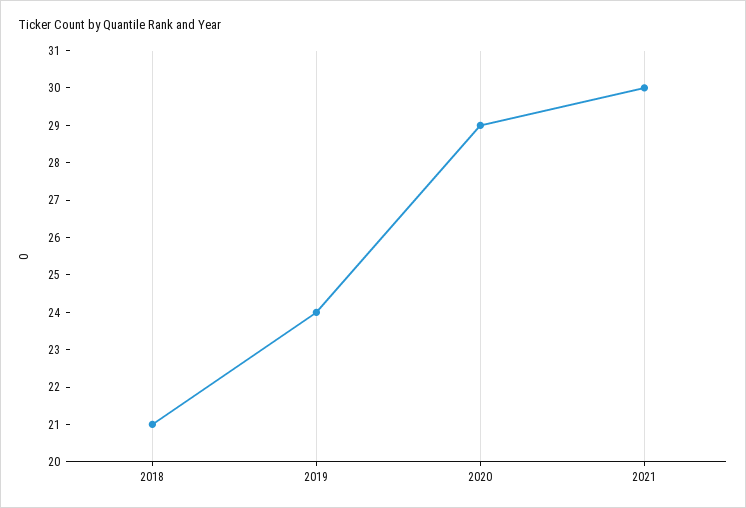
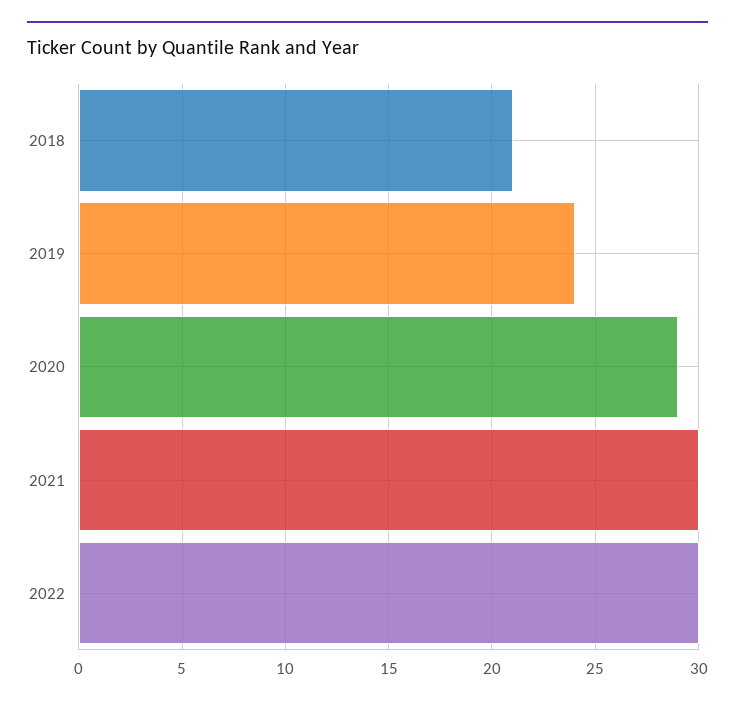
2022: none -> 30

